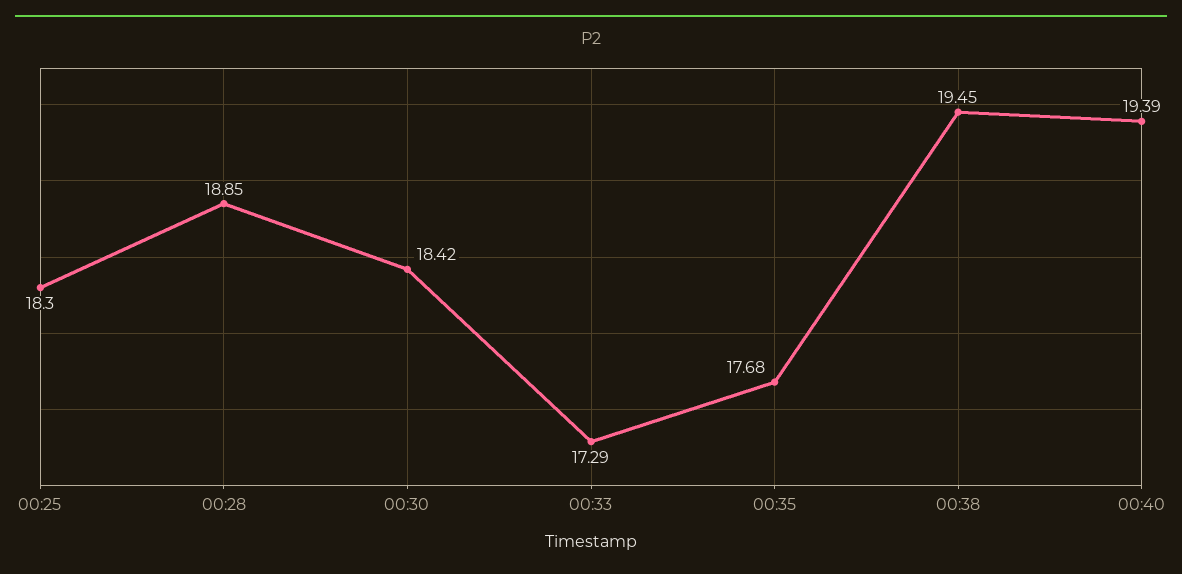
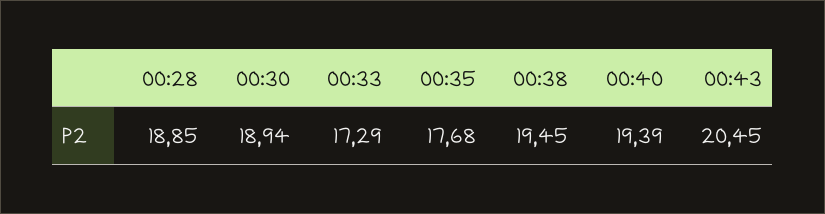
00:25: 18.3 -> none
00:30: 18.42 -> 18.94
00:43: none -> 20.45

